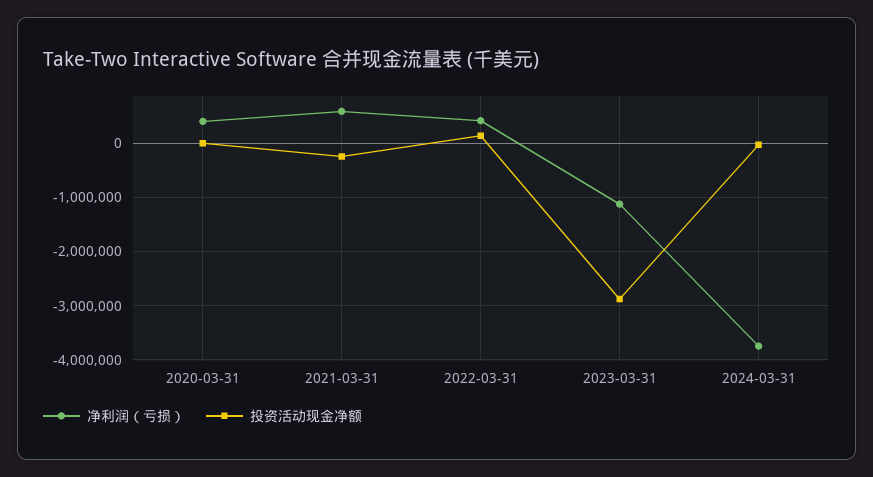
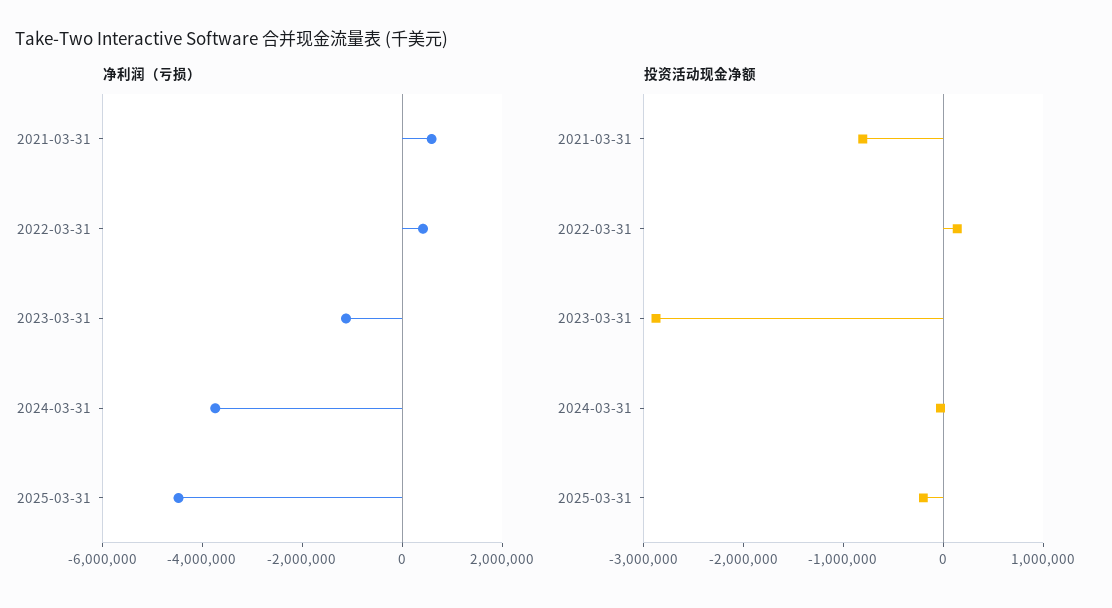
净利润（亏损）, 2020-03-31: 400000 -> none
投资活动现金净额, 2020-03-31: 0 -> none
投资活动现金净额, 2021-03-31: -200000 -> -800000
净利润（亏损）, 2025-03-31: none -> -4500000
投资活动现金净额, 2025-03-31: none -> -200000

